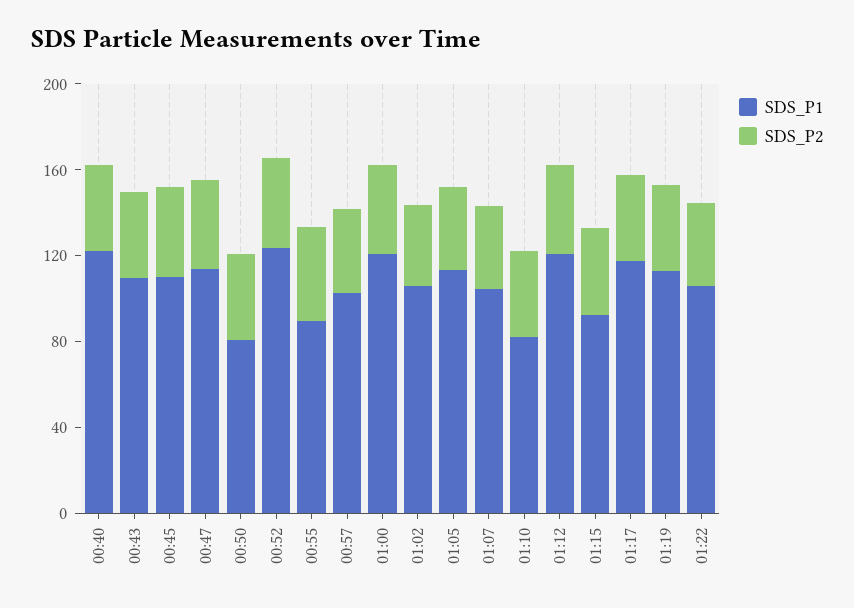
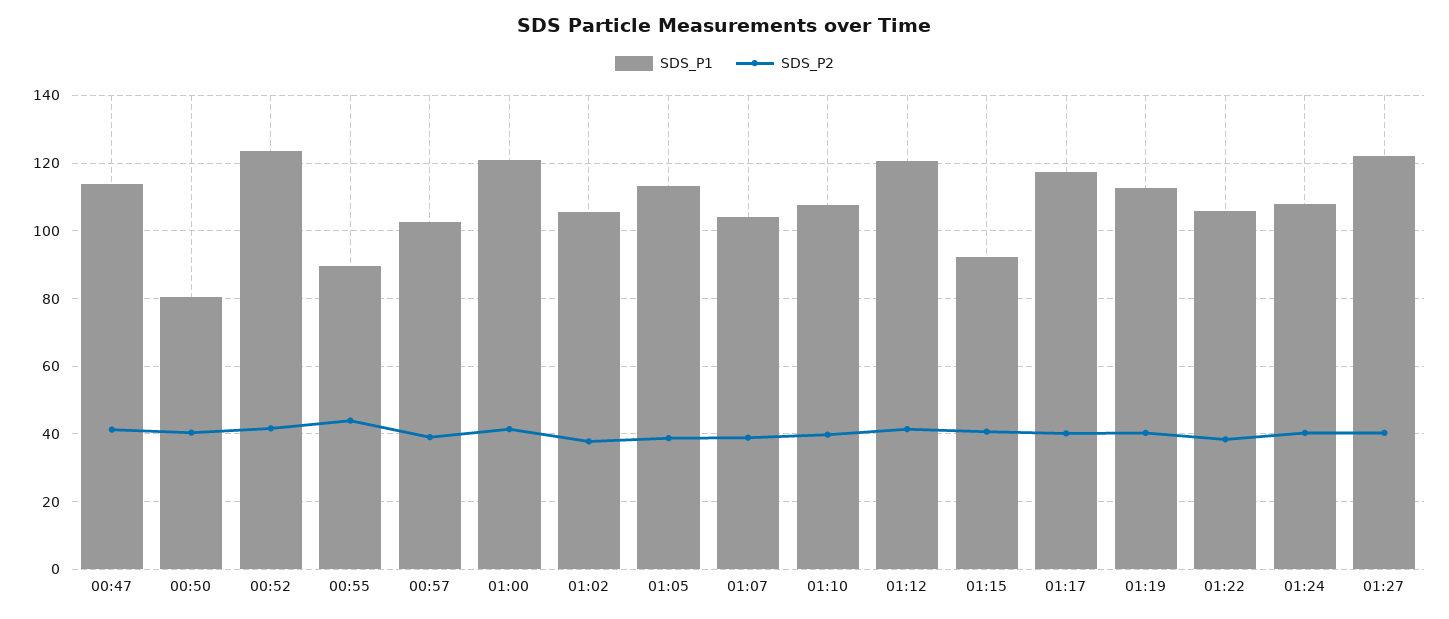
SDS_P1, 00:40: 120 -> none
SDS_P2, 00:40: 40 -> none
SDS_P1, 00:43: 110 -> none
SDS_P2, 00:43: 40 -> none
SDS_P1, 00:45: 110 -> none
SDS_P2, 00:45: 40 -> none
SDS_P1, 01:10: 80 -> 108
SDS_P1, 01:24: none -> 108
SDS_P2, 01:24: none -> 40
SDS_P1, 01:27: none -> 122
SDS_P2, 01:27: none -> 40

